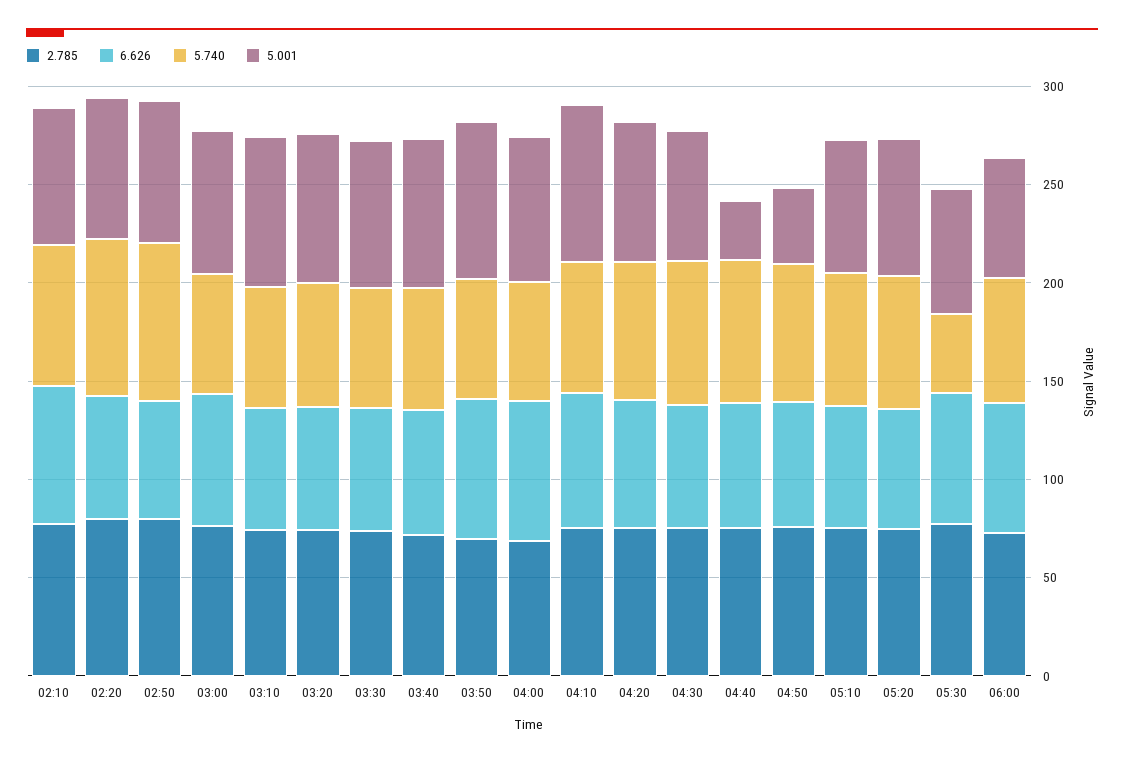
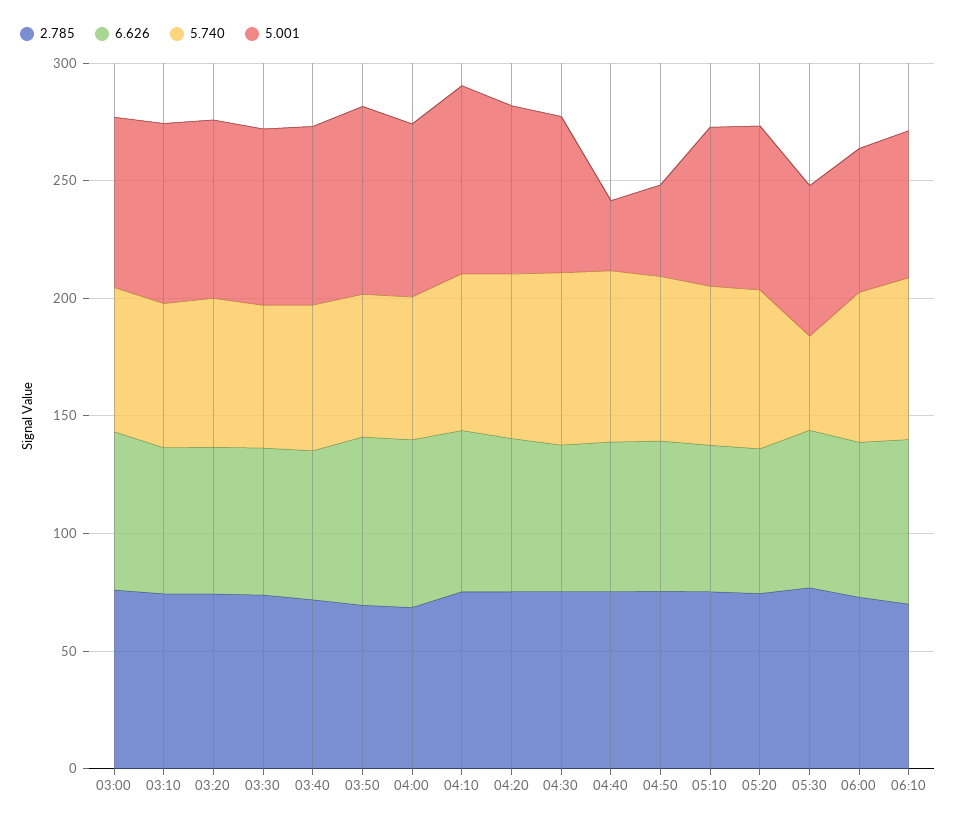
2.785, 02:10: 80 -> none
6.626, 02:10: 70 -> none
5.740, 02:10: 70 -> none
5.001, 02:10: 70 -> none
2.785, 02:20: 80 -> none
6.626, 02:20: 60 -> none
5.740, 02:20: 80 -> none
5.001, 02:20: 70 -> none
2.785, 02:50: 80 -> none
6.626, 02:50: 60 -> none
5.740, 02:50: 80 -> none
5.001, 02:50: 70 -> none
2.785, 06:10: none -> 70
6.626, 06:10: none -> 70
5.740, 06:10: none -> 70
5.001, 06:10: none -> 60

